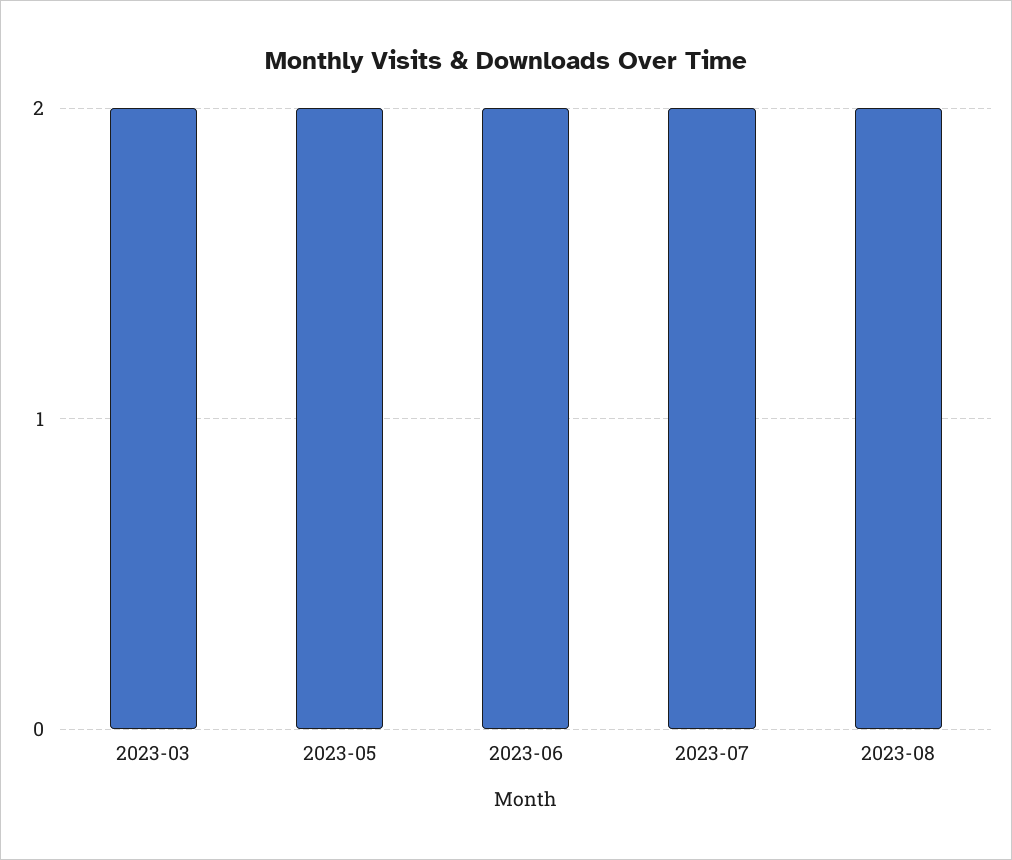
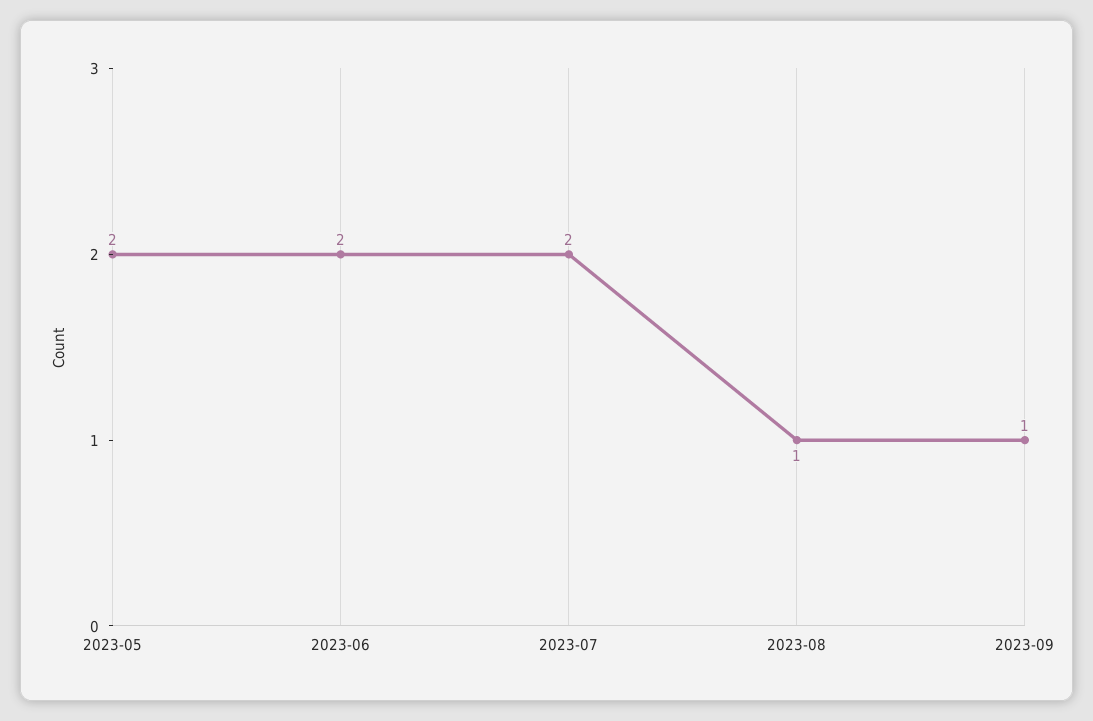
2023-03: 2 -> none
2023-08: 2 -> 1
2023-09: none -> 1

